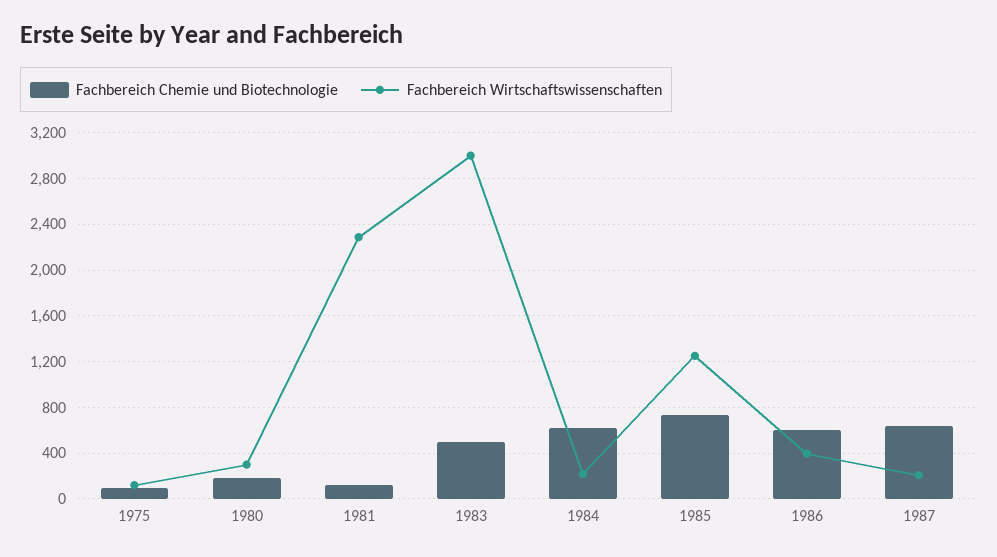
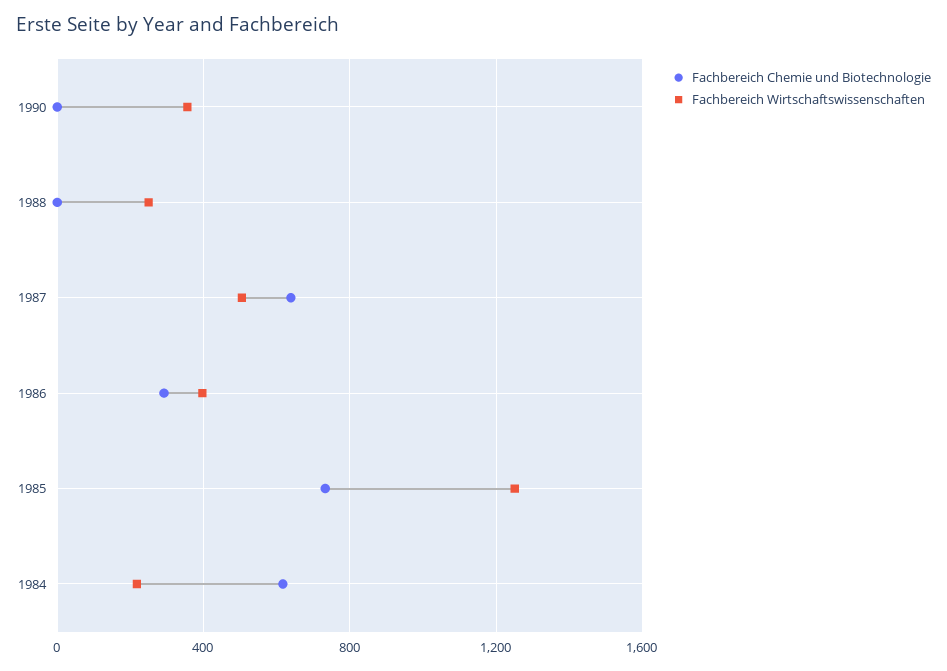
Fachbereich Chemie und Biotechnologie, 1975: 100 -> none
Fachbereich Wirtschaftswissenschaften, 1975: 100 -> none
Fachbereich Chemie und Biotechnologie, 1980: 200 -> none
Fachbereich Wirtschaftswissenschaften, 1980: 300 -> none
Fachbereich Chemie und Biotechnologie, 1981: 100 -> none
Fachbereich Wirtschaftswissenschaften, 1981: 2300 -> none
Fachbereich Chemie und Biotechnologie, 1983: 500 -> none
Fachbereich Wirtschaftswissenschaften, 1983: 3000 -> none
Fachbereich Chemie und Biotechnologie, 1986: 600 -> 300
Fachbereich Wirtschaftswissenschaften, 1987: 200 -> 500
Fachbereich Chemie und Biotechnologie, 1990: none -> 0
Fachbereich Wirtschaftswissenschaften, 1990: none -> 350
Fachbereich Chemie und Biotechnologie, 1988: none -> 0
Fachbereich Wirtschaftswissenschaften, 1988: none -> 250

